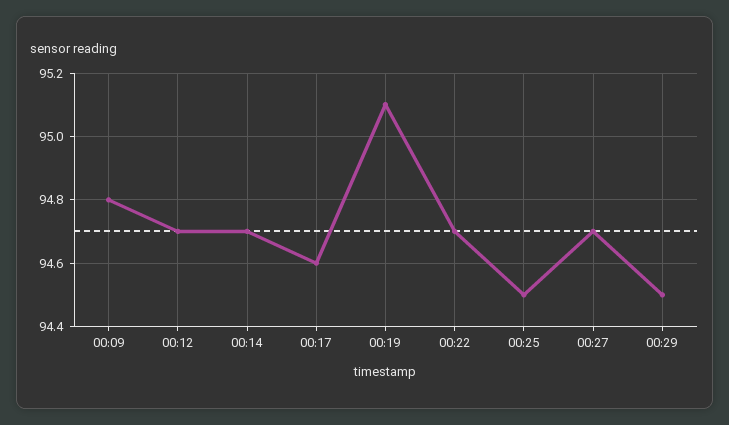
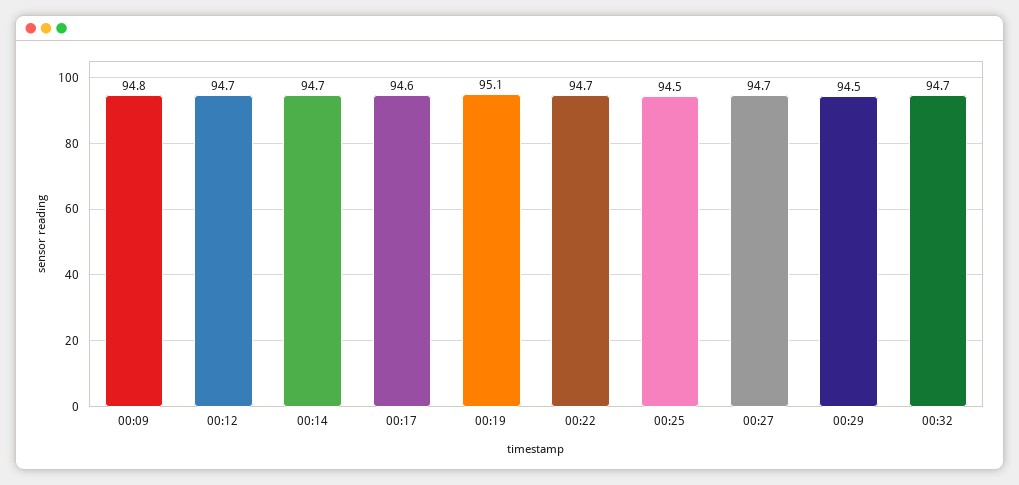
00:32: none -> 94.7

